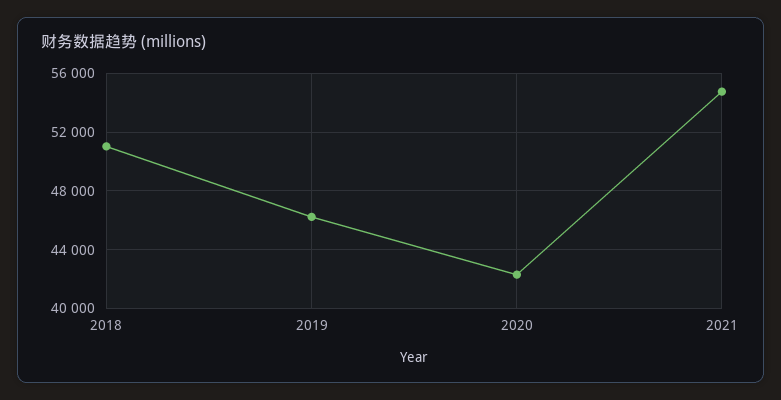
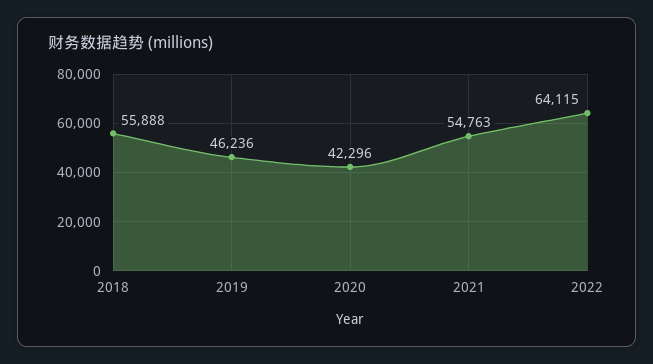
2018: 51000 -> 55888
2022: none -> 64115

